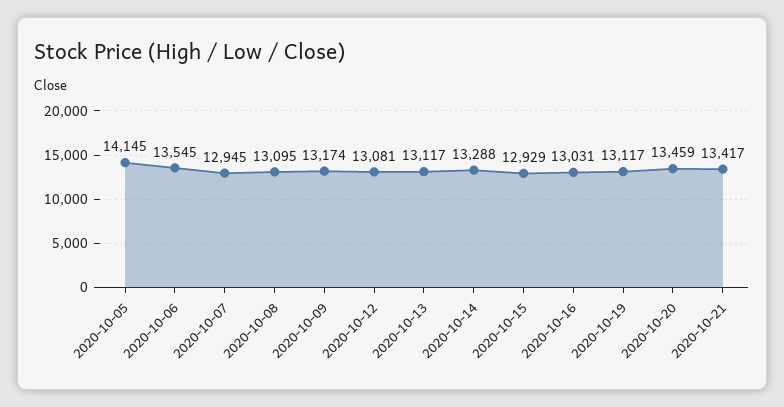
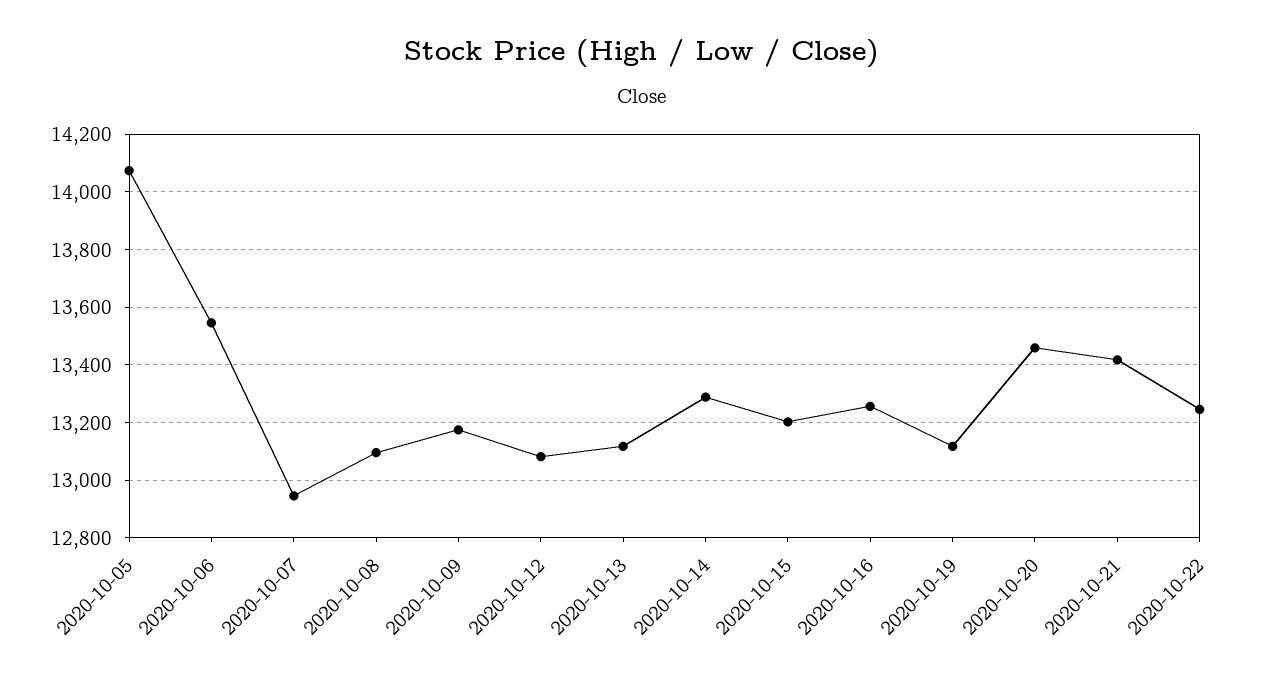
2020-10-05: 14145 -> 14075
2020-10-15: 12929 -> 13200
2020-10-16: 13031 -> 13250
2020-10-22: none -> 13250

